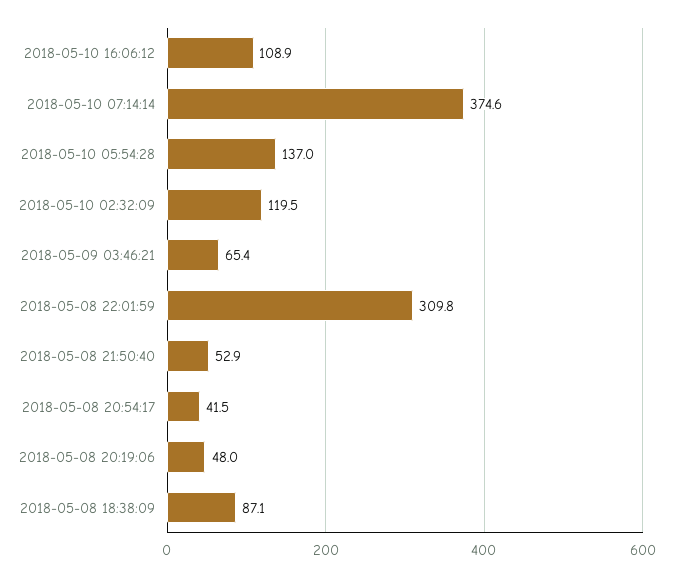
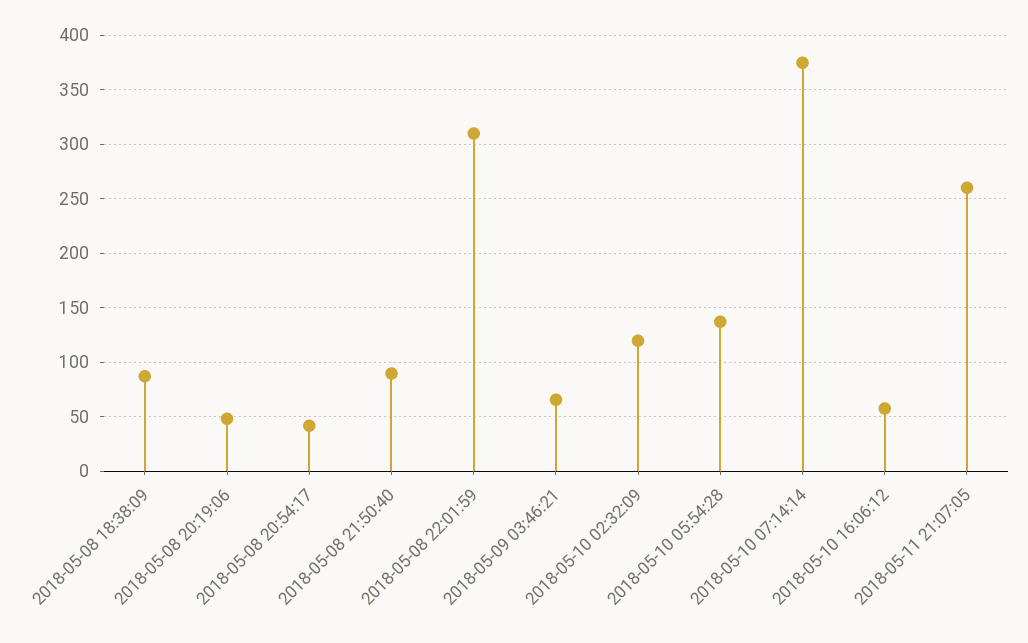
2018-05-10 16:06:12: 108.9 -> 60
2018-05-08 21:50:40: 52.9 -> 90
2018-05-11 21:07:05: none -> 260

